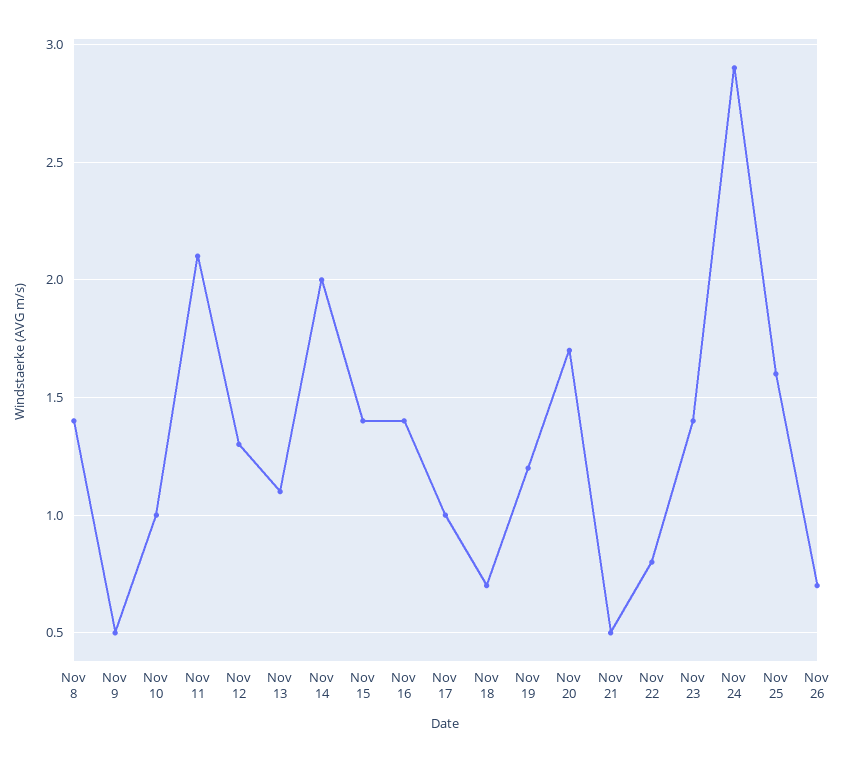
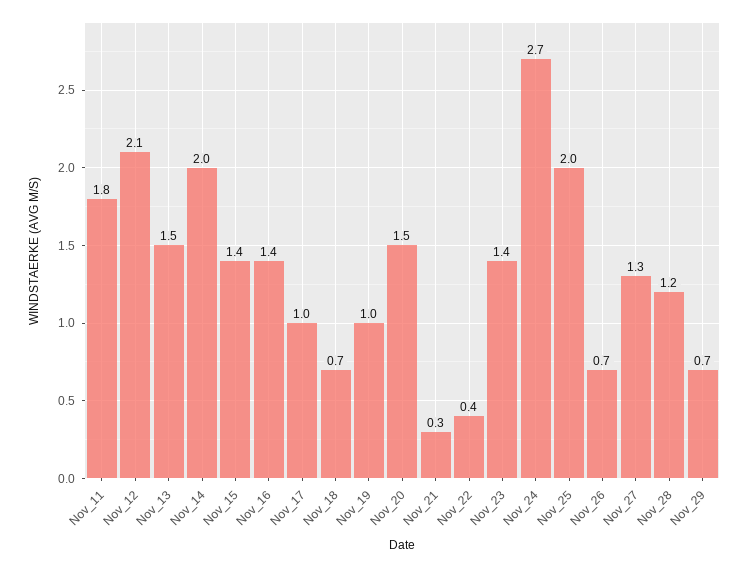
Nov 8: 1.4 -> none
Nov 9: 0.5 -> none
Nov 10: 1 -> none
Nov 11: 2.1 -> 1.8
Nov 12: 1.3 -> 2.1
Nov 13: 1.1 -> 1.5
Nov 19: 1.2 -> 1
Nov 20: 1.7 -> 1.5
Nov 21: 0.5 -> 0.3
Nov 22: 0.8 -> 0.4
Nov 24: 2.9 -> 2.7
Nov 25: 1.6 -> 2
Nov_27: none -> 1.3
Nov_28: none -> 1.2
Nov_29: none -> 0.7

